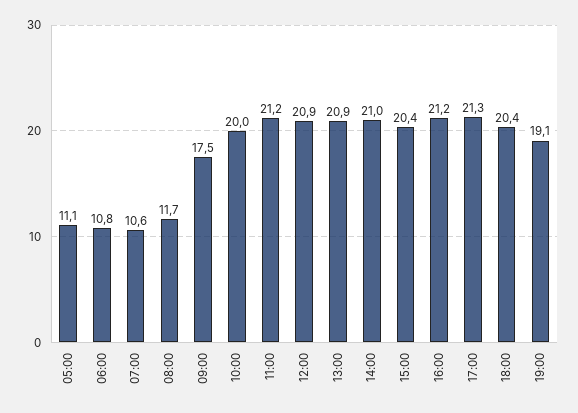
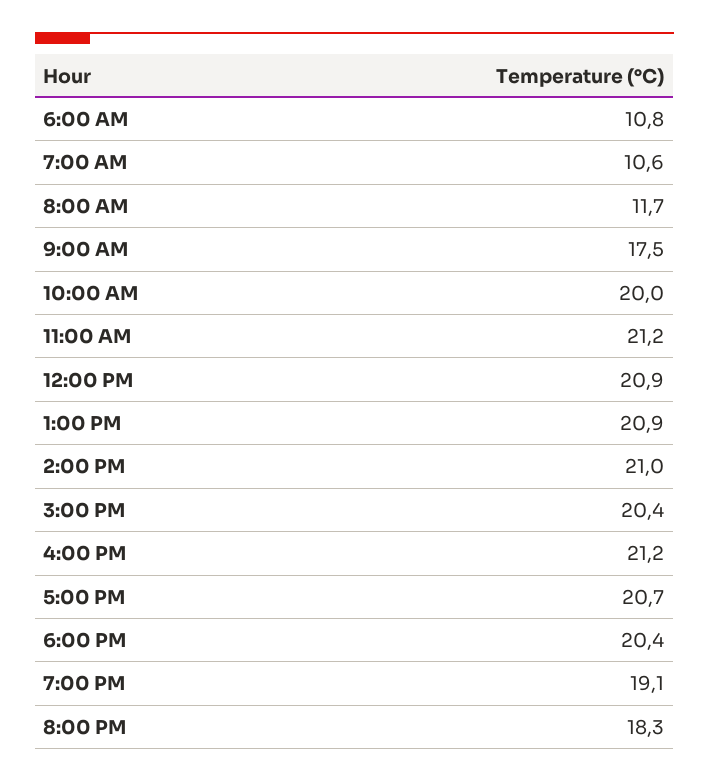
05:00: 11.1 -> none
17:00: 21.3 -> 20.7
8:00 PM: none -> 18.3

